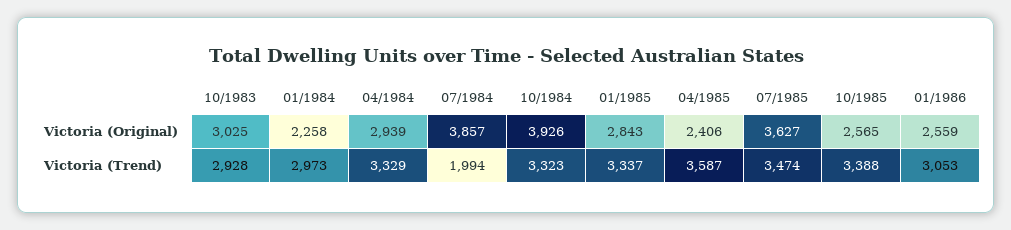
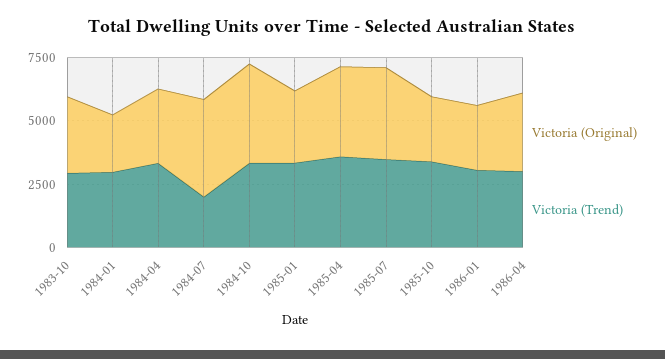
Victoria (Original), 04/1985: 2406 -> 3500
Victoria (Original), 1986-04: none -> 3000
Victoria (Trend), 1986-04: none -> 3000

